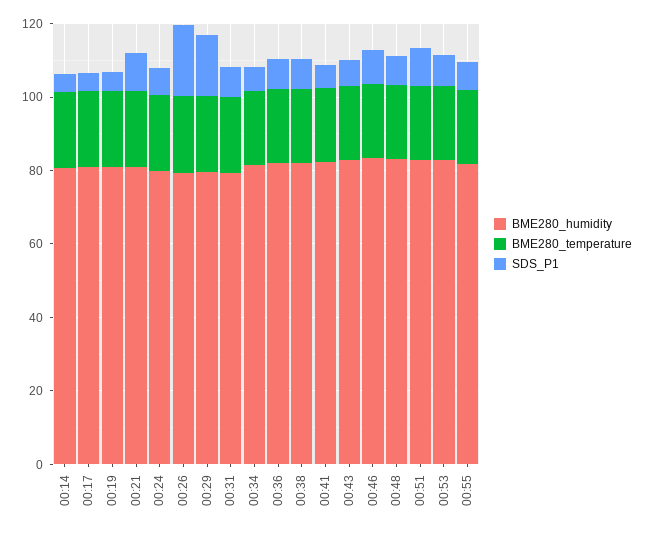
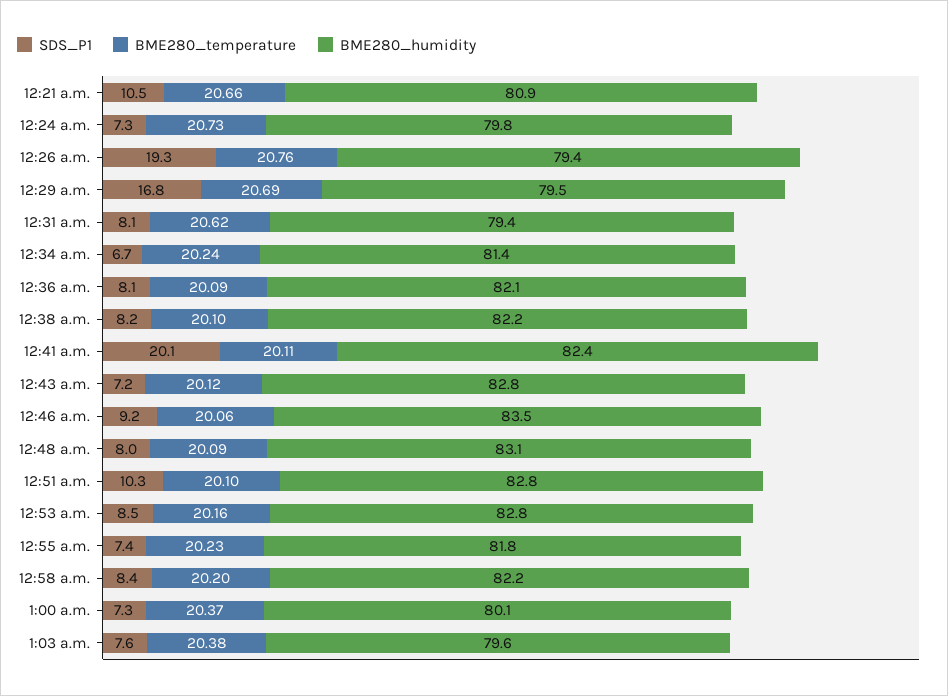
BME280_humidity, 00:14: 80 -> none
BME280_temperature, 00:14: 20 -> none
SDS_P1, 00:14: 5 -> none
BME280_humidity, 00:17: 80 -> none
BME280_temperature, 00:17: 20 -> none
SDS_P1, 00:17: 5 -> none
BME280_humidity, 00:19: 80 -> none
BME280_temperature, 00:19: 20 -> none
SDS_P1, 00:19: 5 -> none
SDS_P1, 00:41: 5 -> 20.1
SDS_P1, 12:58 a.m.: none -> 8.4
BME280_temperature, 12:58 a.m.: none -> 20.2
BME280_humidity, 12:58 a.m.: none -> 82.2
SDS_P1, 1:00 a.m.: none -> 7.3
BME280_temperature, 1:00 a.m.: none -> 20.37
BME280_humidity, 1:00 a.m.: none -> 80.1
SDS_P1, 1:03 a.m.: none -> 7.6
BME280_temperature, 1:03 a.m.: none -> 20.38
BME280_humidity, 1:03 a.m.: none -> 79.6

